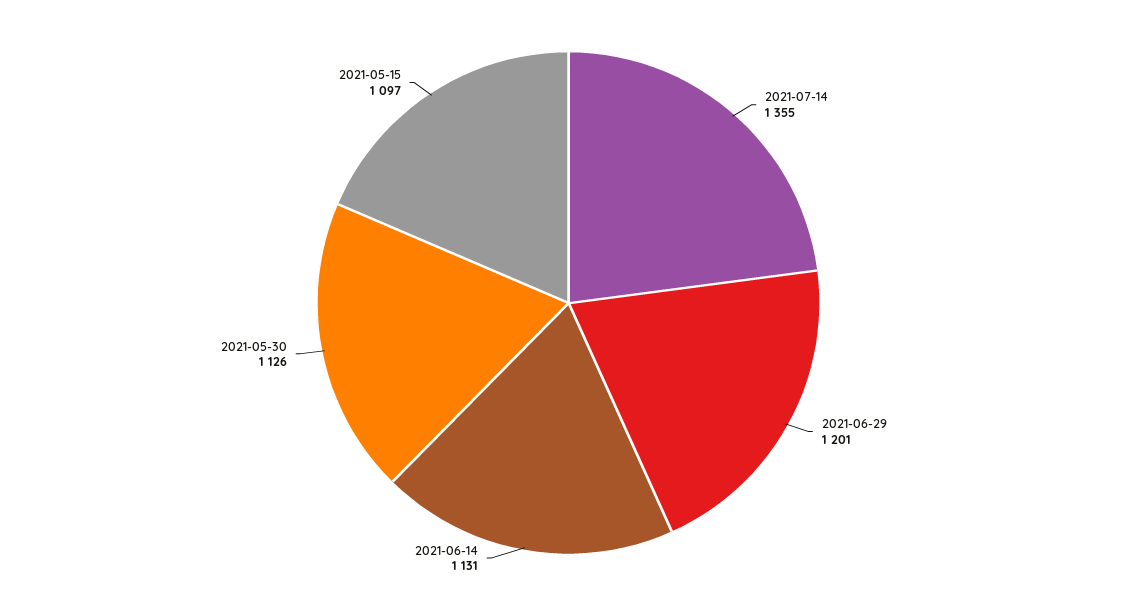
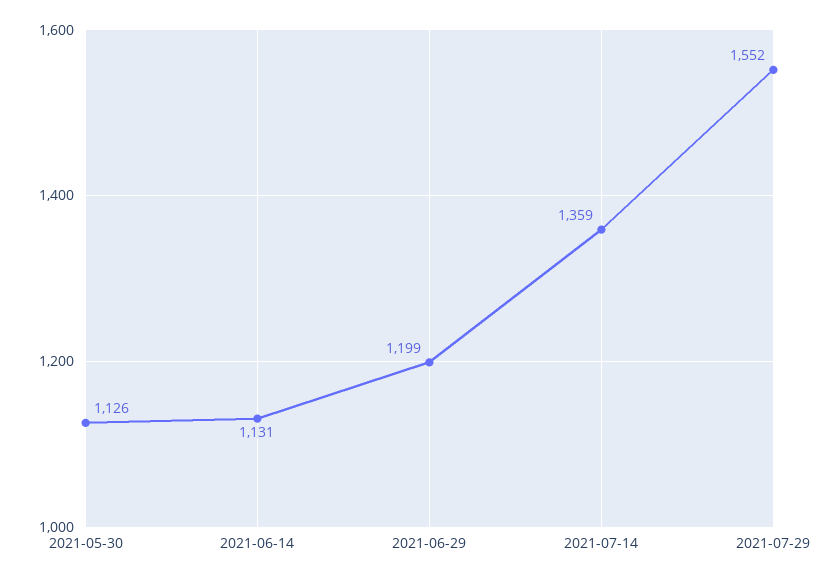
2021-07-14: 1355 -> 1359
2021-06-29: 1201 -> 1199
2021-05-15: 1097 -> none
2021-07-29: none -> 1552

